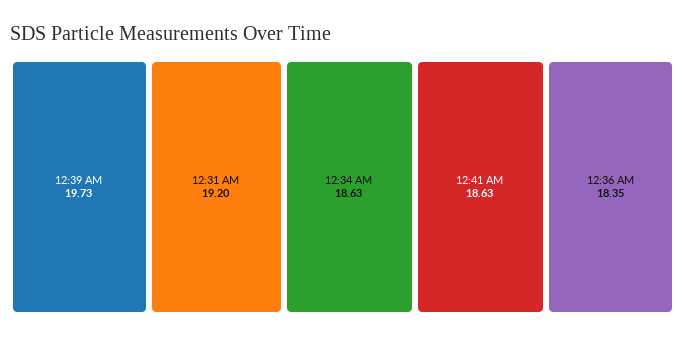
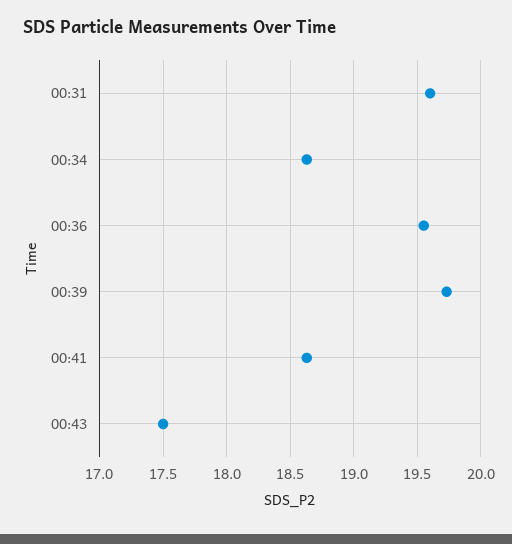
12:31 AM: 19.2 -> 19.6
12:36 AM: 18.35 -> 19.55
00:43: none -> 17.5

